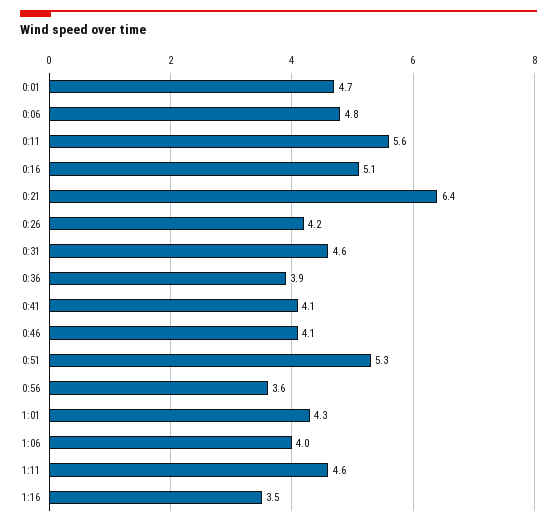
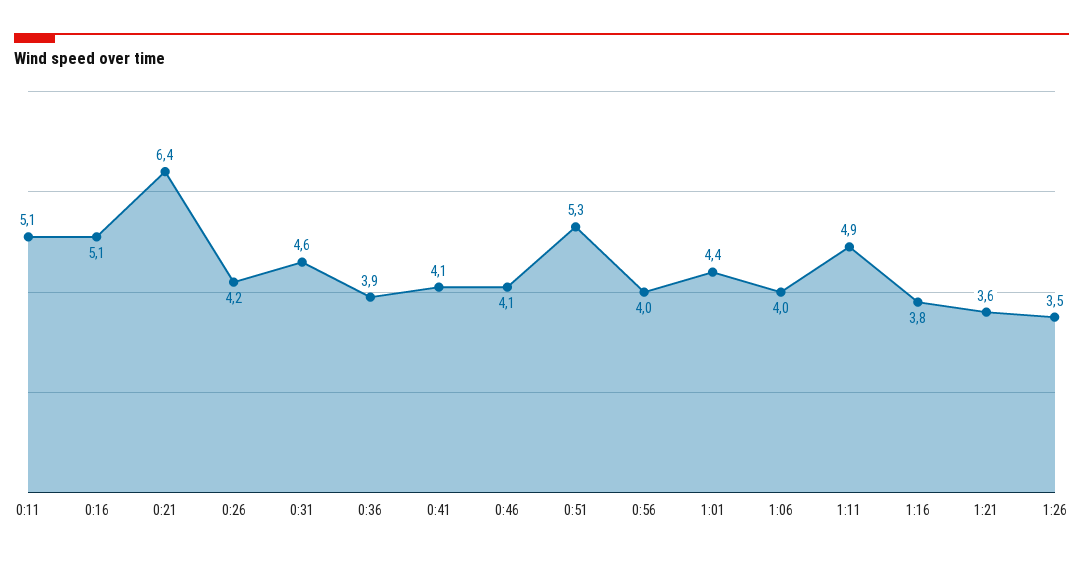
0:01: 4.7 -> none
0:06: 4.8 -> none
0:11: 5.6 -> 5.1
0:56: 3.6 -> 4
1:01: 4.3 -> 4.4
1:11: 4.6 -> 4.9
1:16: 3.5 -> 3.8
1:21: none -> 3.6
1:26: none -> 3.5

